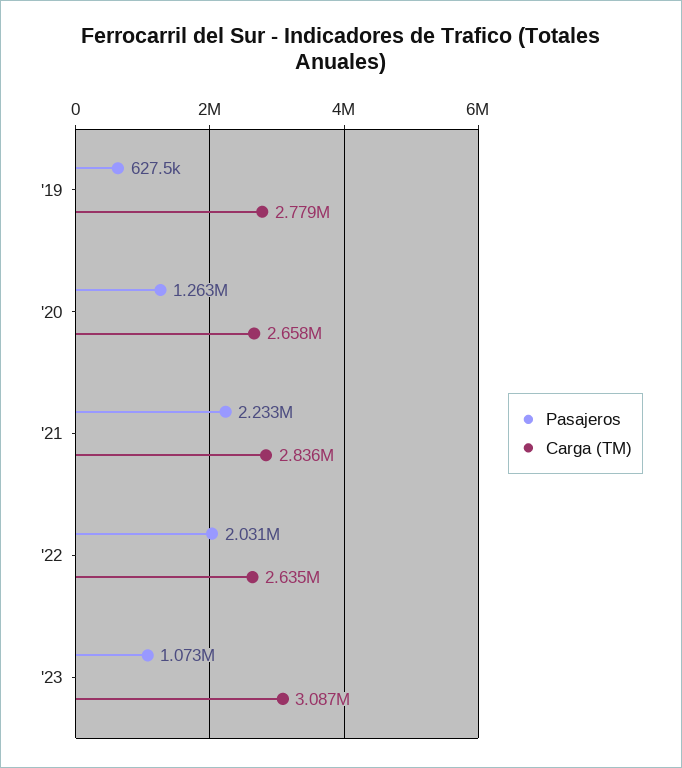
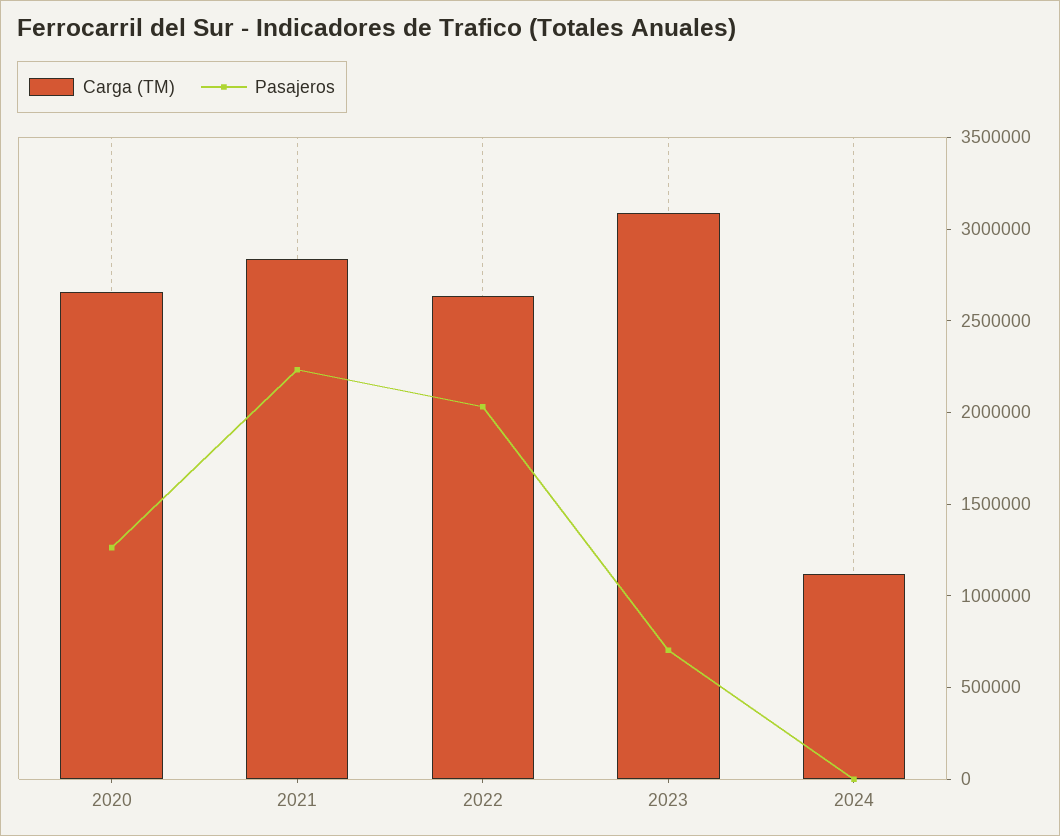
Pasajeros, '19: 627500 -> none
Carga (TM), '19: 2779000 -> none
Pasajeros, '23: 1073000 -> 700000
Carga (TM), 2024: none -> 1100000
Pasajeros, 2024: none -> 0

